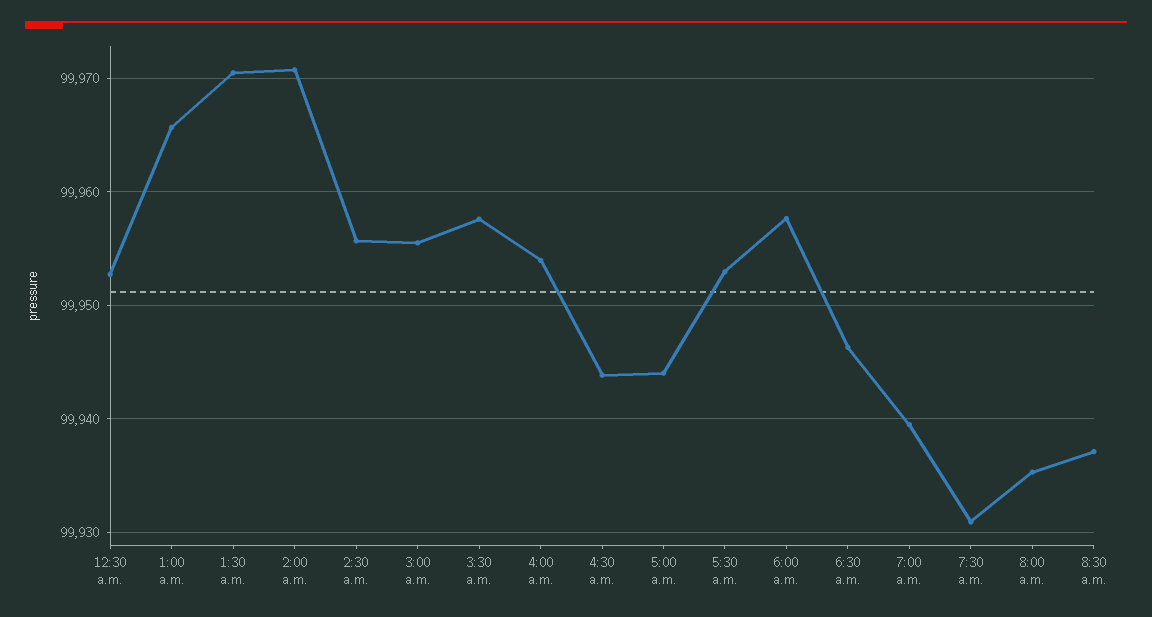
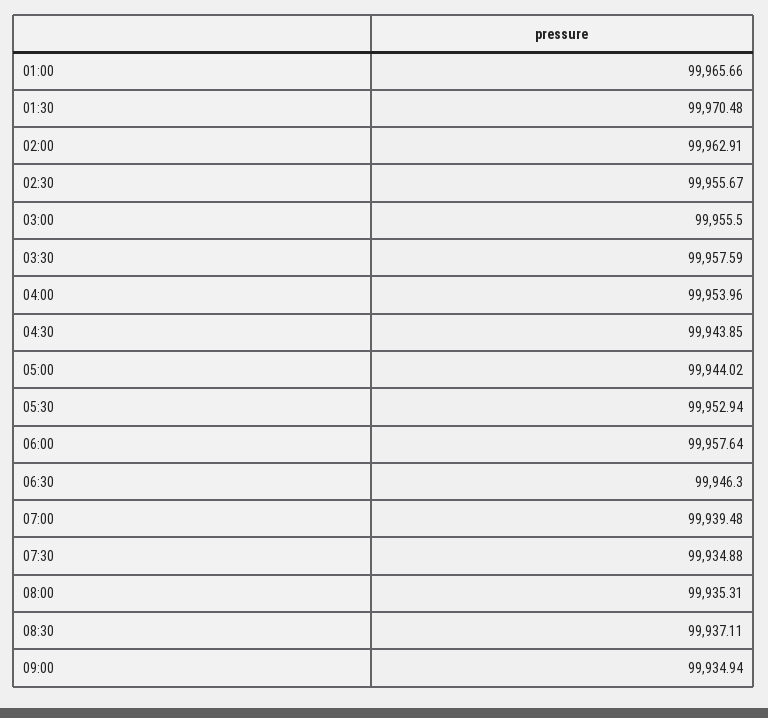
12:30 a.m.: 99953 -> none
2:00 a.m.: 99971 -> 99962.91
7:30 a.m.: 99931 -> 99934.88
09:00: none -> 99934.94

